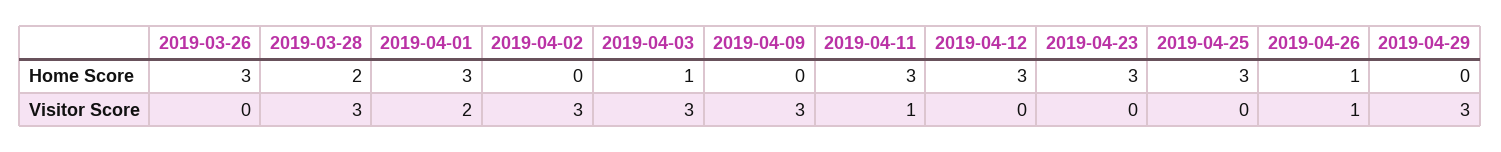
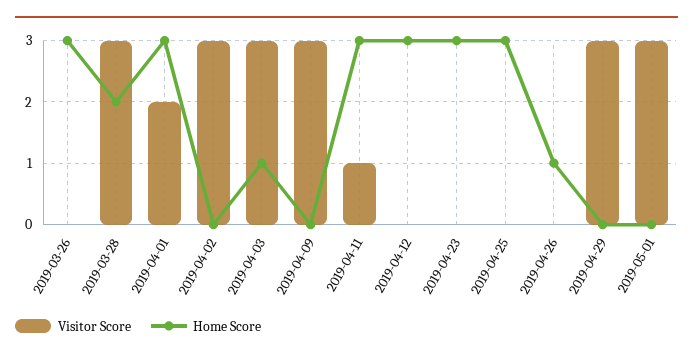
Visitor Score, 2019-04-26: 1 -> 0
Visitor Score, 2019-05-01: none -> 3
Home Score, 2019-05-01: none -> 0

